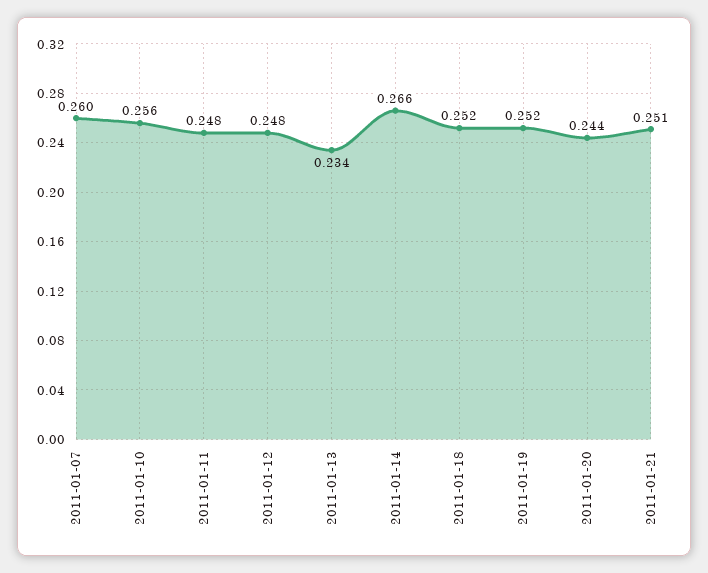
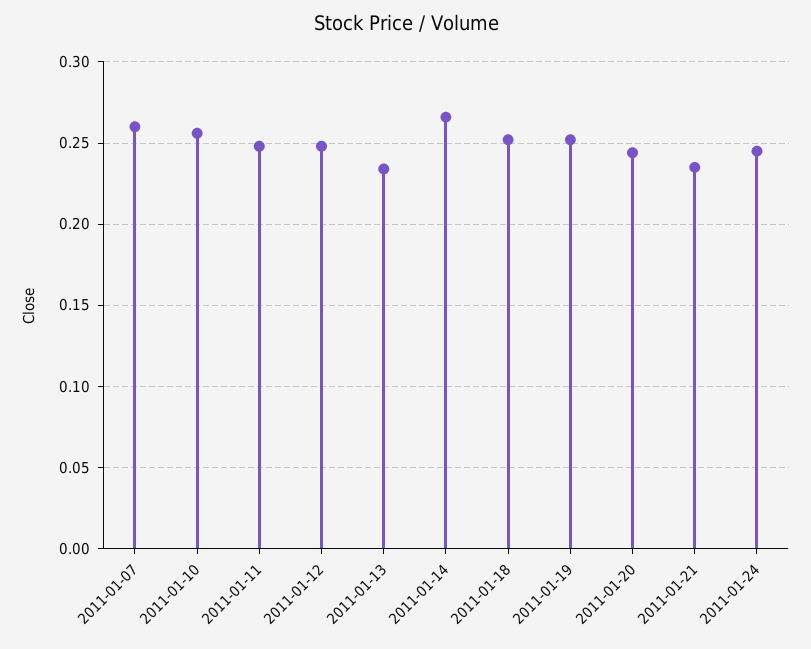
2011-01-21: 0.251 -> 0.235
2011-01-24: none -> 0.245

